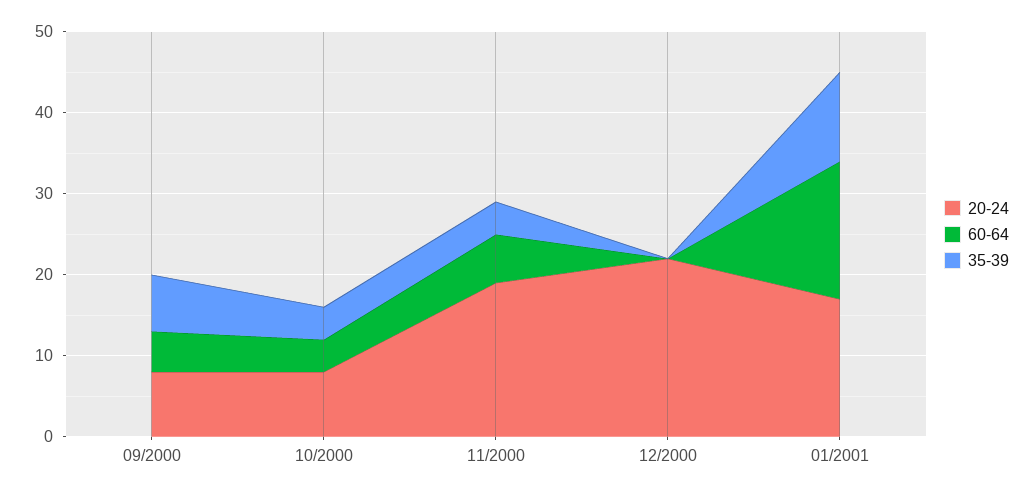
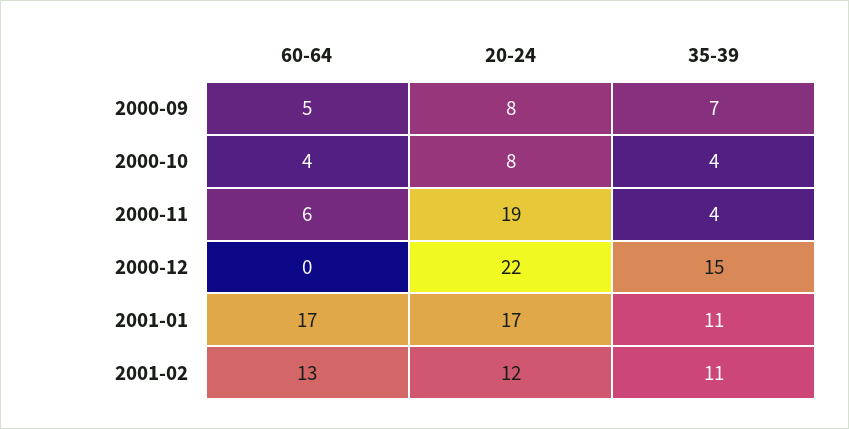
35-39, 12/2000: 0 -> 15
60-64, 2001-02: none -> 13
20-24, 2001-02: none -> 12
35-39, 2001-02: none -> 11

